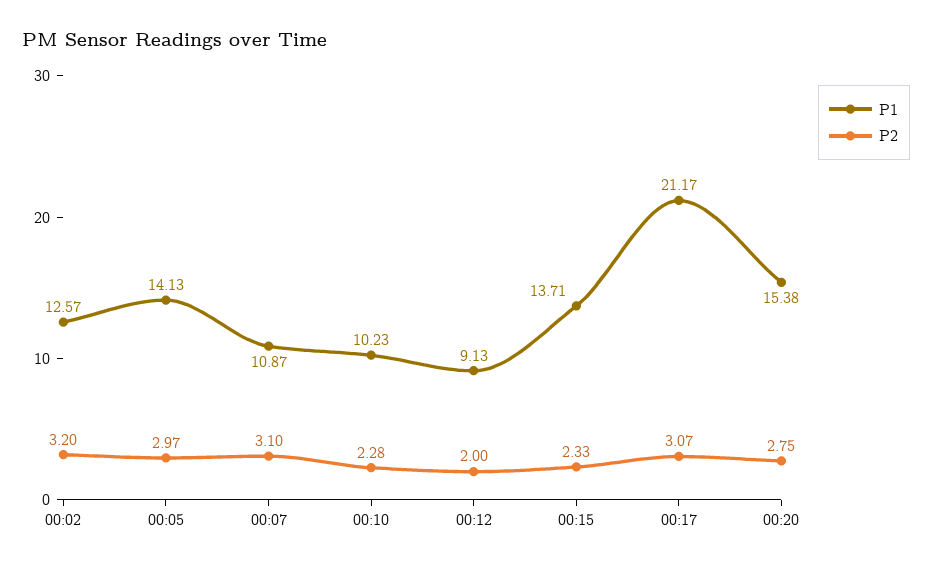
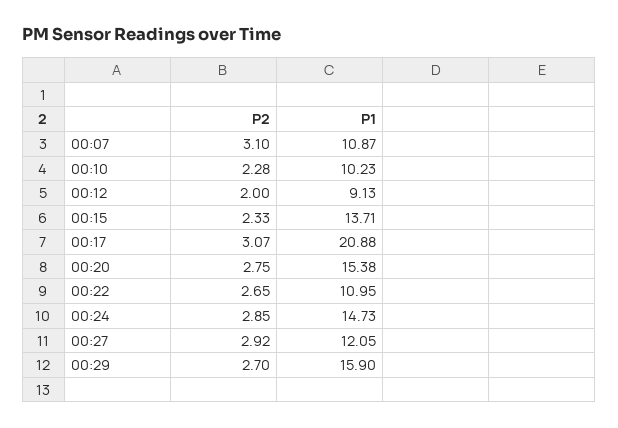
P1, 00:02: 12.57 -> none
P2, 00:02: 3.2 -> none
P1, 00:05: 14.13 -> none
P2, 00:05: 2.97 -> none
P1, 00:17: 21.17 -> 20.88
P2, 00:22: none -> 2.65
P1, 00:22: none -> 10.95
P2, 00:24: none -> 2.85
P1, 00:24: none -> 14.73
P2, 00:27: none -> 2.92
P1, 00:27: none -> 12.05
P2, 00:29: none -> 2.7
P1, 00:29: none -> 15.9

